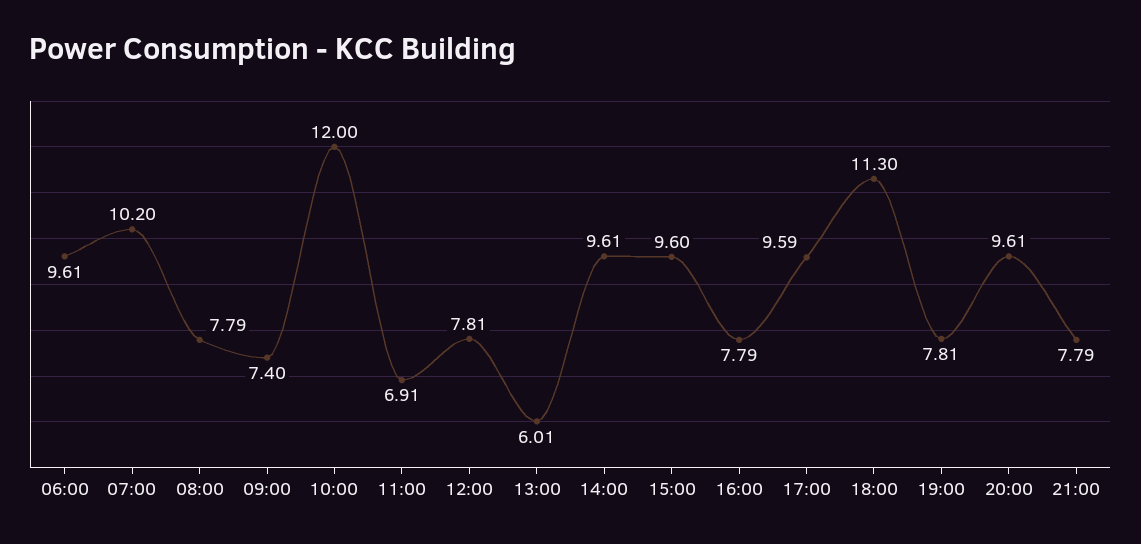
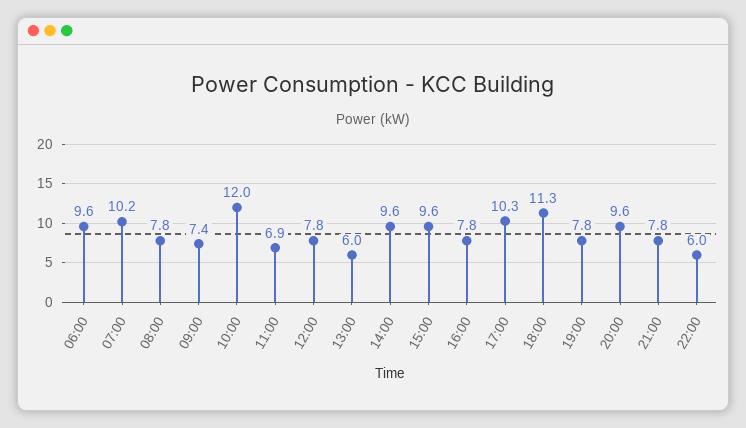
17:00: 9.59 -> 10.3
22:00: none -> 6

